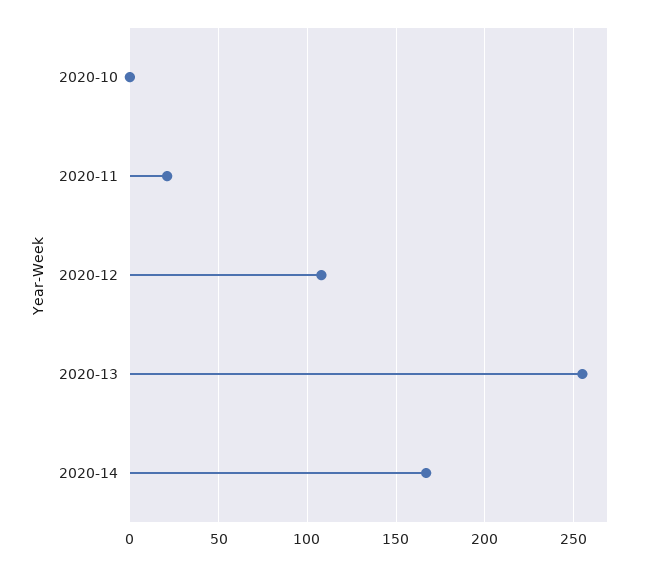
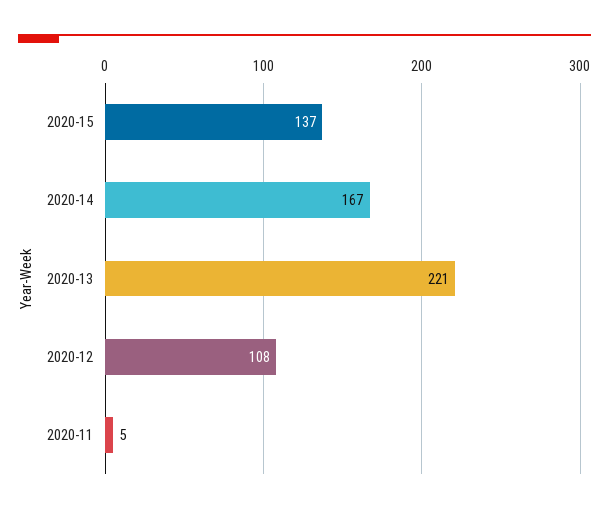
2020-10: 0 -> none
2020-11: 20 -> 5
2020-13: 255 -> 221
2020-15: none -> 137

